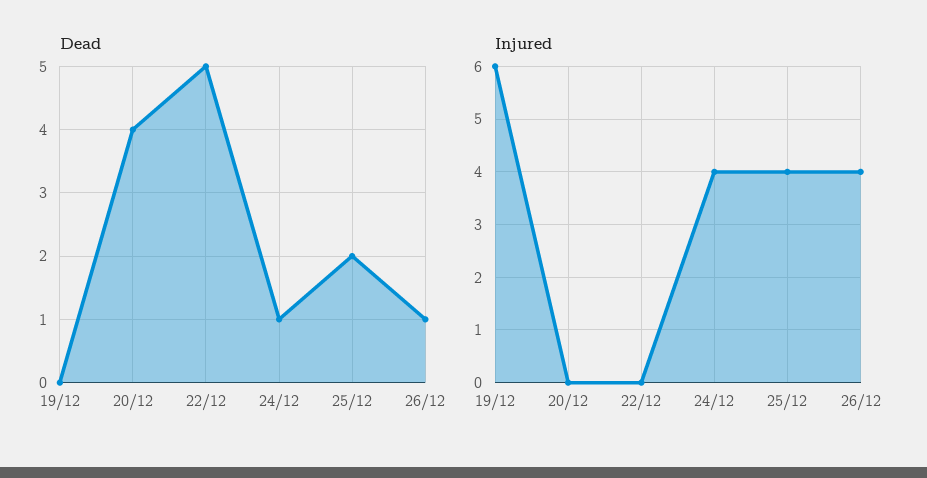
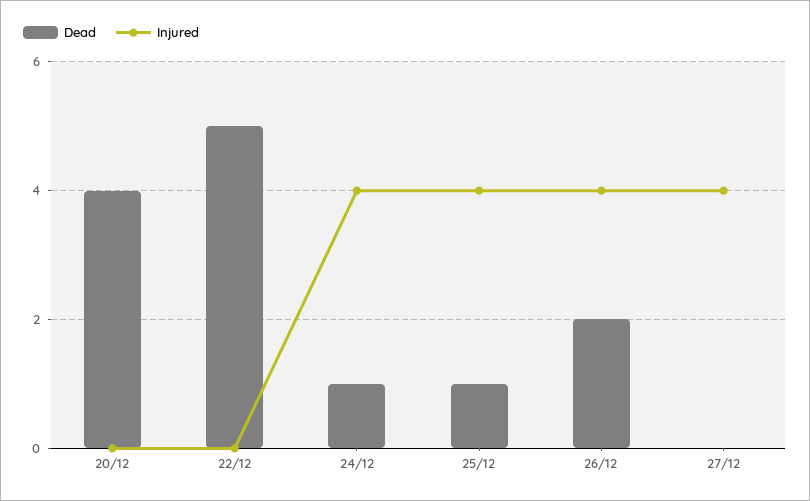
Dead, 19/12: 0 -> none
Dead, 25/12: 2 -> 1
Dead, 26/12: 1 -> 2
Injured, 19/12: 6 -> none
Dead, 27/12: none -> 0
Injured, 27/12: none -> 4

